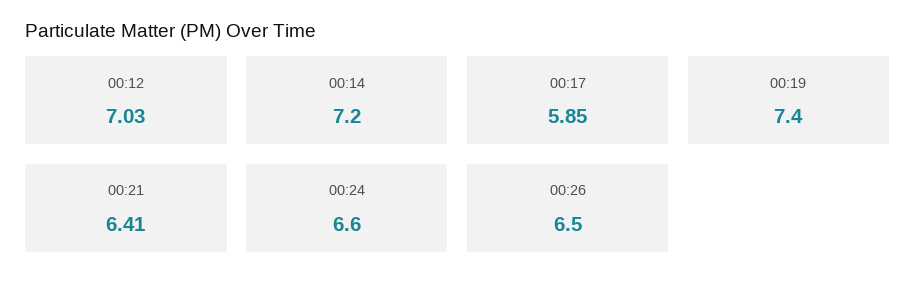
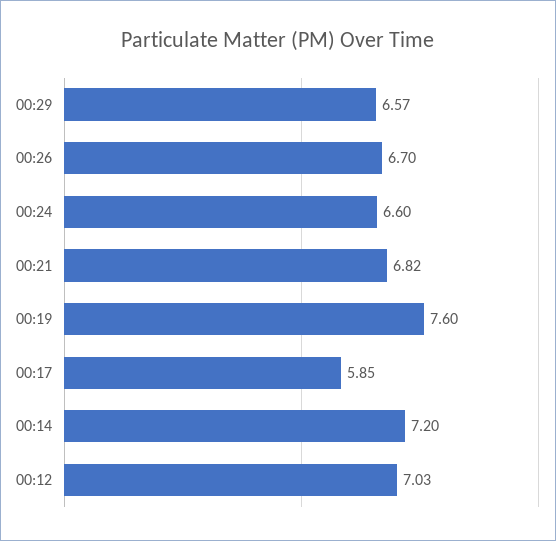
00:19: 7.4 -> 7.6
00:21: 6.41 -> 6.82
00:26: 6.5 -> 6.7
00:29: none -> 6.57

